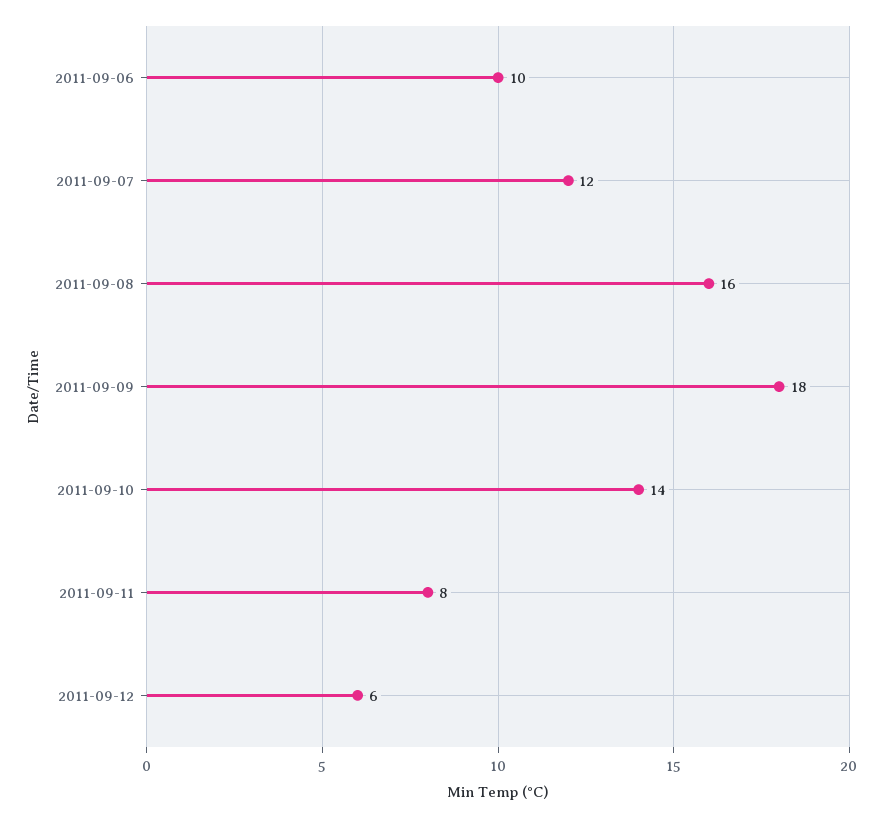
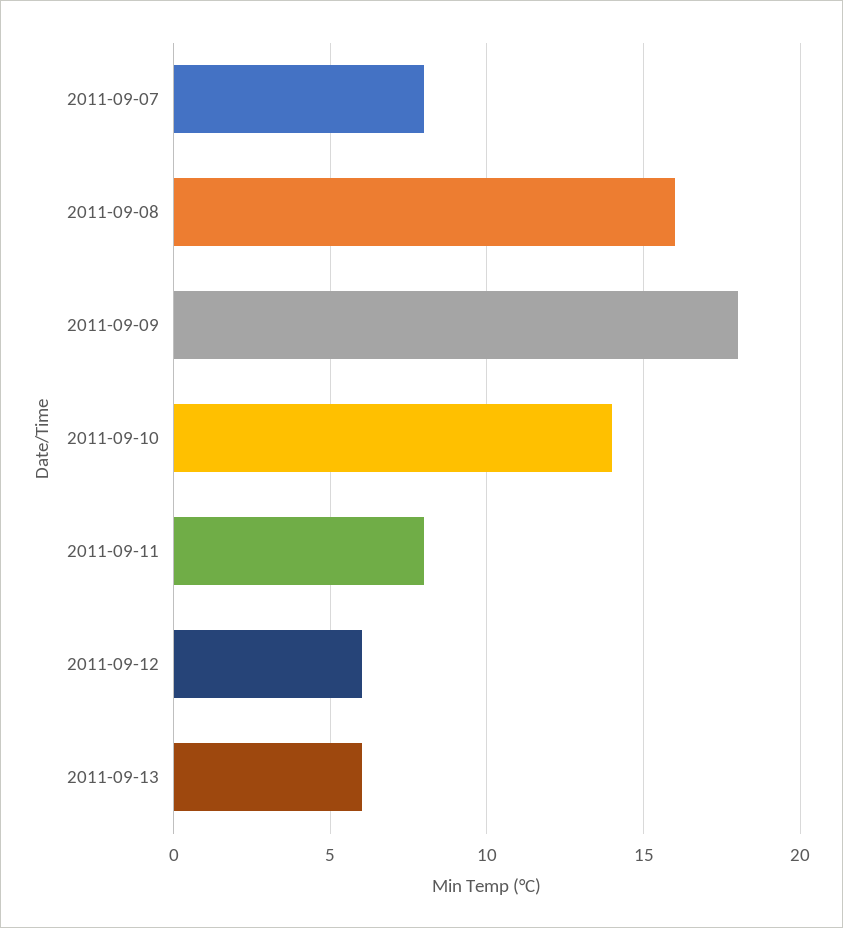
2011-09-06: 10 -> none
2011-09-07: 12 -> 8
2011-09-13: none -> 6

